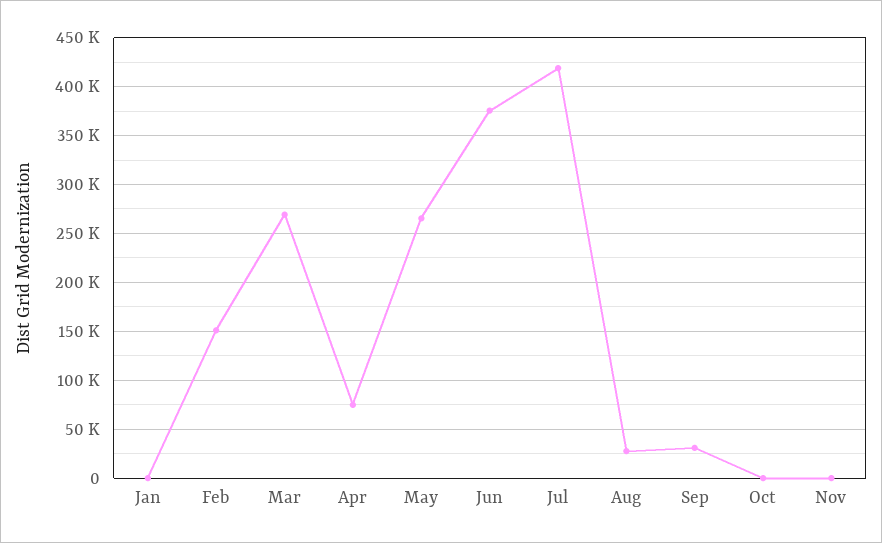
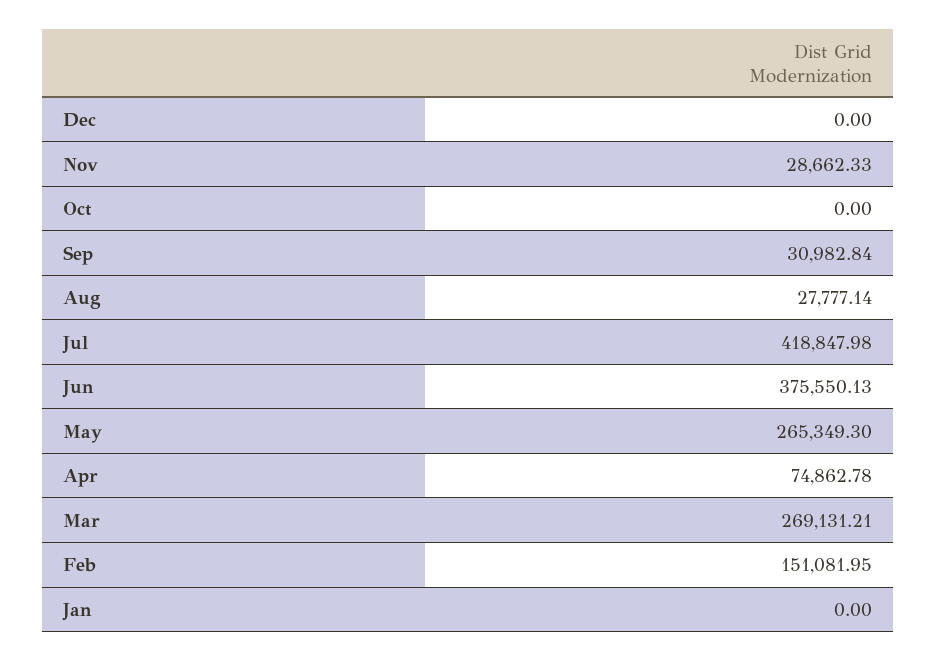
Nov: 0 -> 28662.33
Dec: none -> 0

